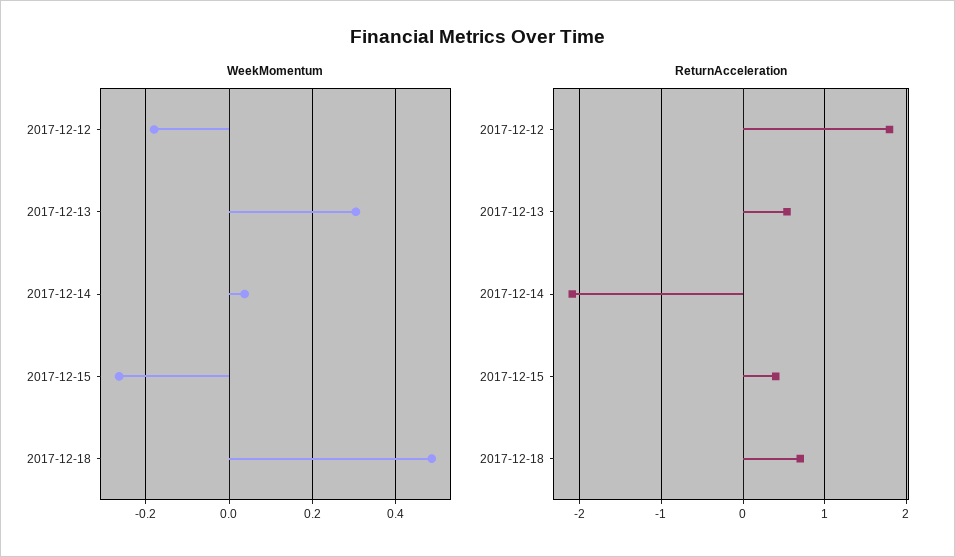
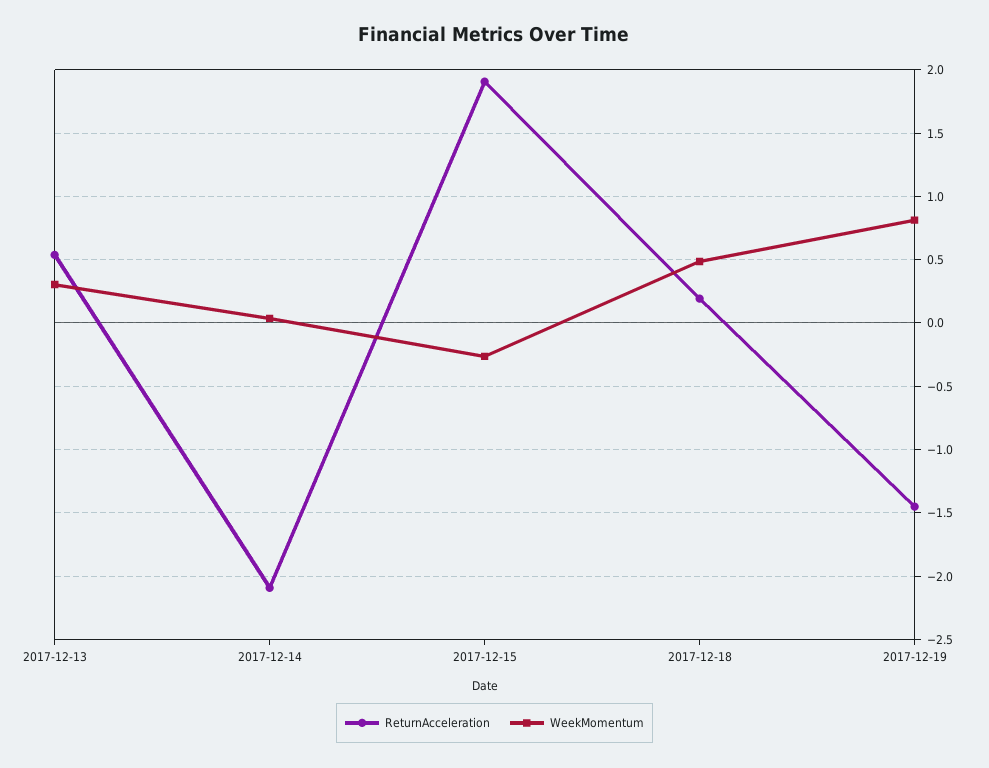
WeekMomentum, 2017-12-12: -0.18 -> none
ReturnAcceleration, 2017-12-12: 1.8 -> none
ReturnAcceleration, 2017-12-15: 0.4 -> 1.9
ReturnAcceleration, 2017-12-18: 0.7 -> 0.2
ReturnAcceleration, 2017-12-19: none -> -1.45
WeekMomentum, 2017-12-19: none -> 0.8

